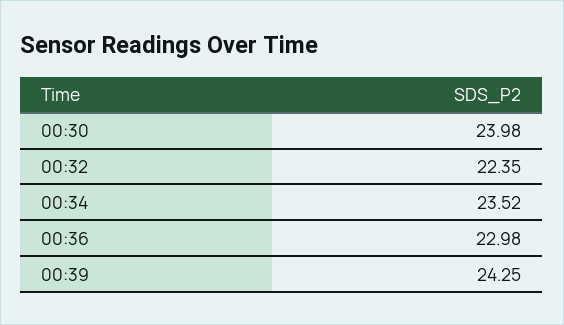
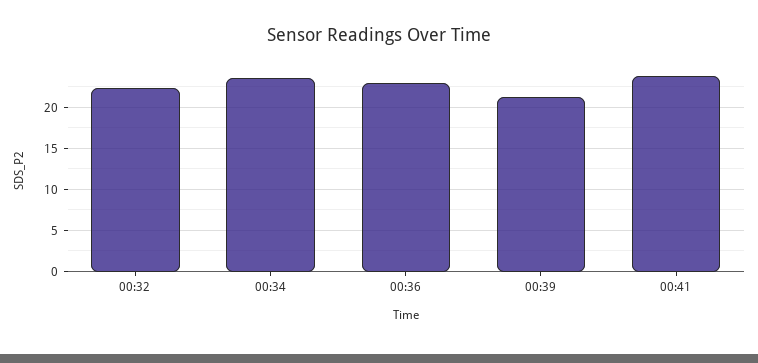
00:30: 23.98 -> none
00:39: 24.25 -> 21
00:41: none -> 24

